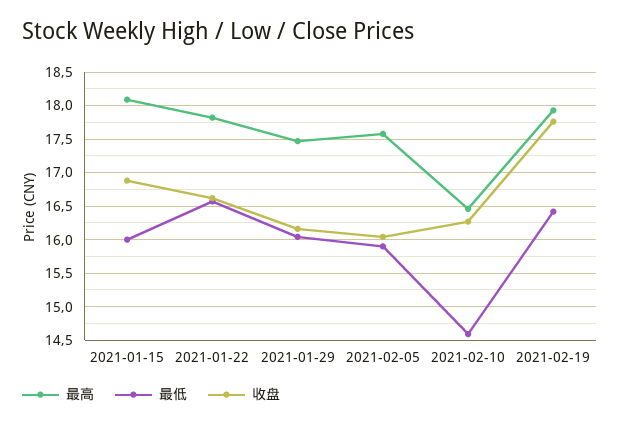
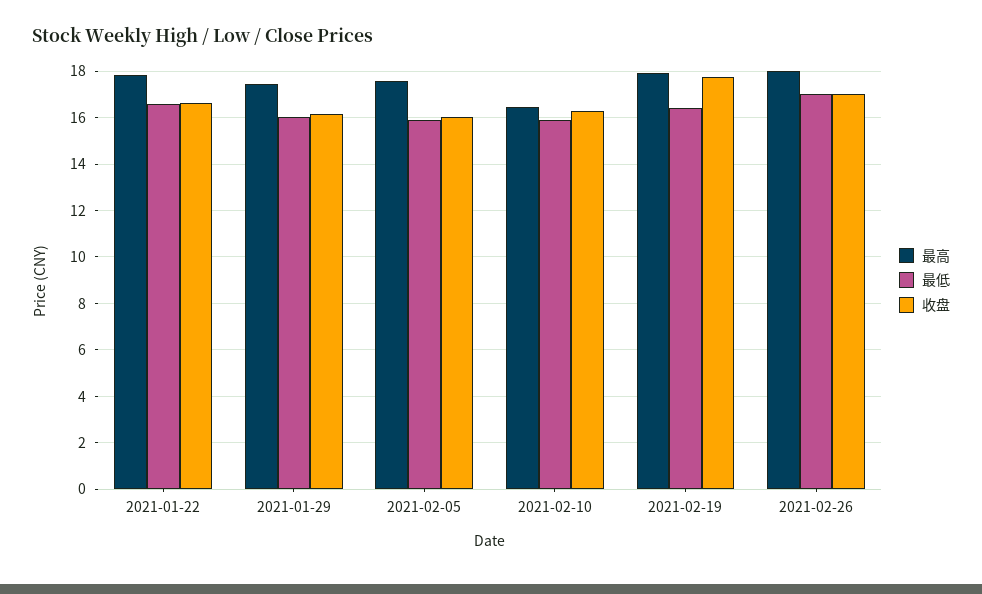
最高, 2021-01-15: 18.1 -> none
最低, 2021-01-15: 16 -> none
收盘, 2021-01-15: 16.9 -> none
最低, 2021-02-10: 14.6 -> 16
最高, 2021-02-26: none -> 18
最低, 2021-02-26: none -> 17
收盘, 2021-02-26: none -> 17

